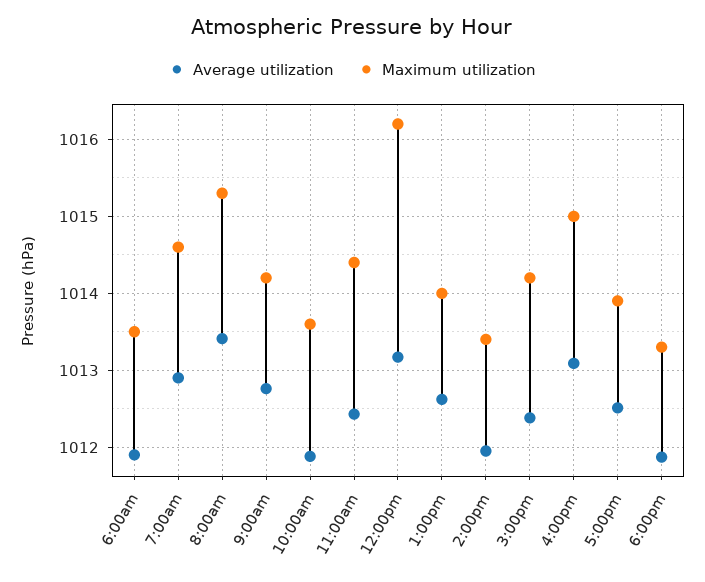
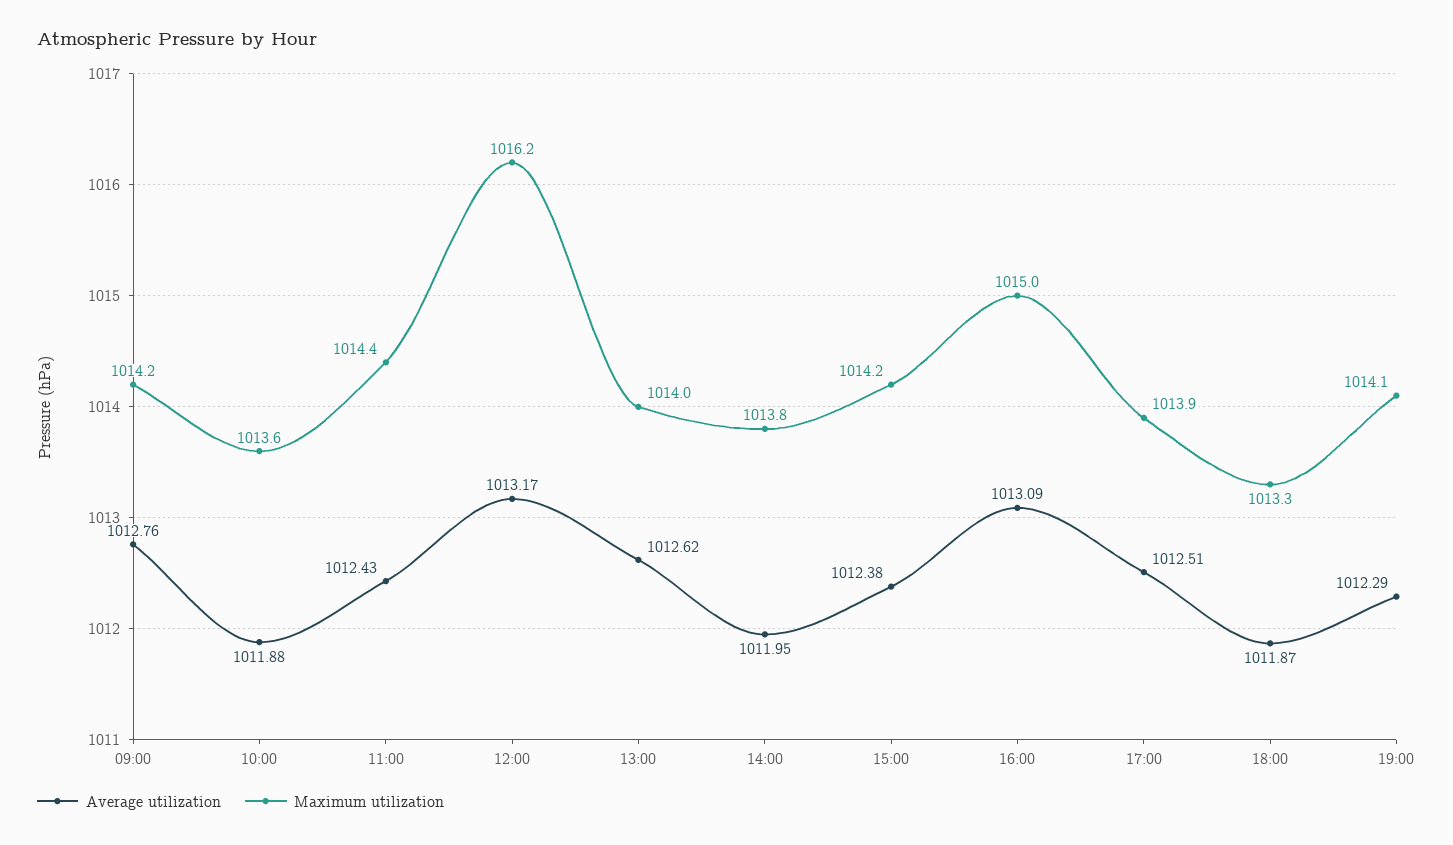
Average utilization, 6:00am: 1011.9 -> none
Maximum utilization, 6:00am: 1013.5 -> none
Average utilization, 7:00am: 1012.9 -> none
Maximum utilization, 7:00am: 1014.6 -> none
Average utilization, 8:00am: 1013.4 -> none
Maximum utilization, 8:00am: 1015.3 -> none
Maximum utilization, 2:00pm: 1013.4 -> 1013.8
Average utilization, 19:00: none -> 1012.29
Maximum utilization, 19:00: none -> 1014.1

